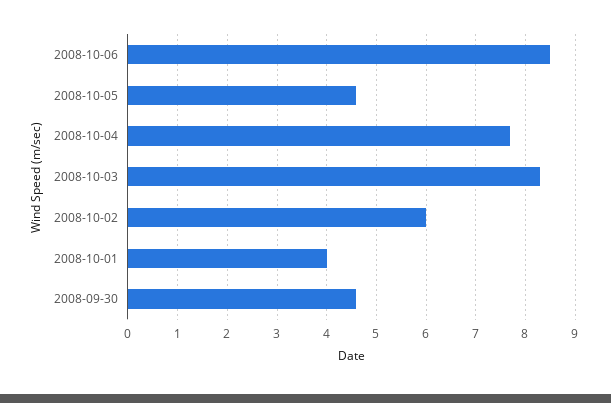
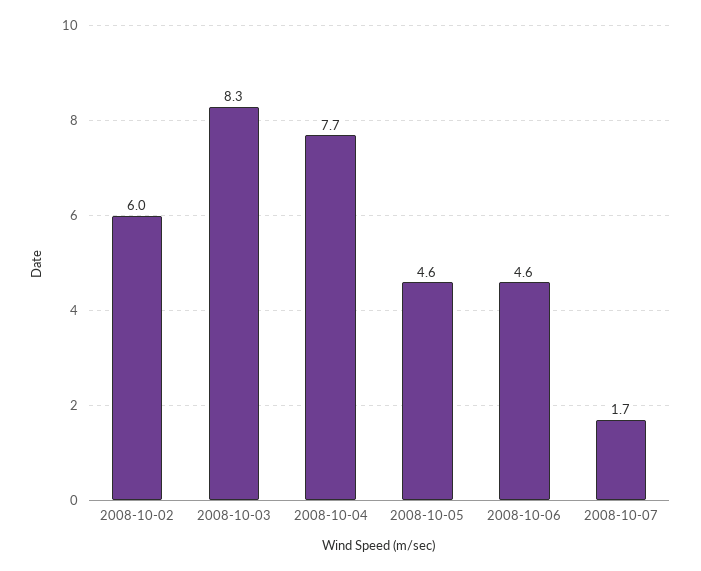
2008-10-06: 8.5 -> 4.6
2008-10-01: 4 -> none
2008-09-30: 4.5 -> none
2008-10-07: none -> 1.7

